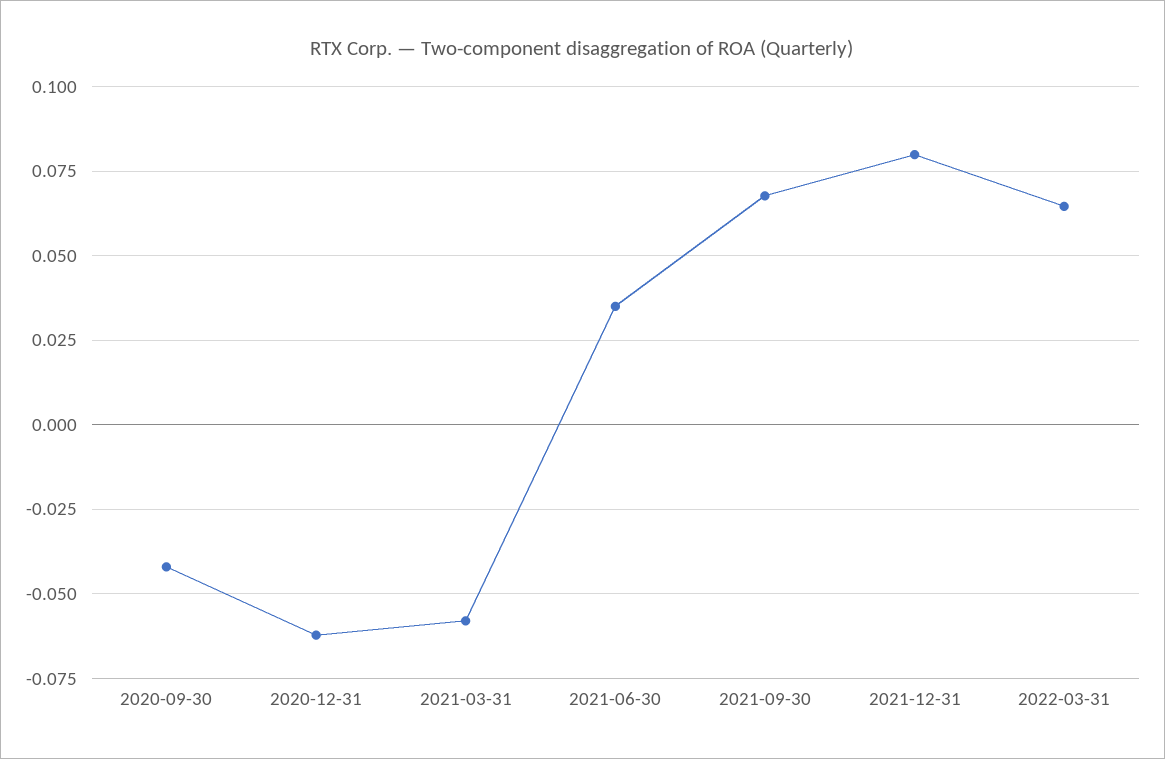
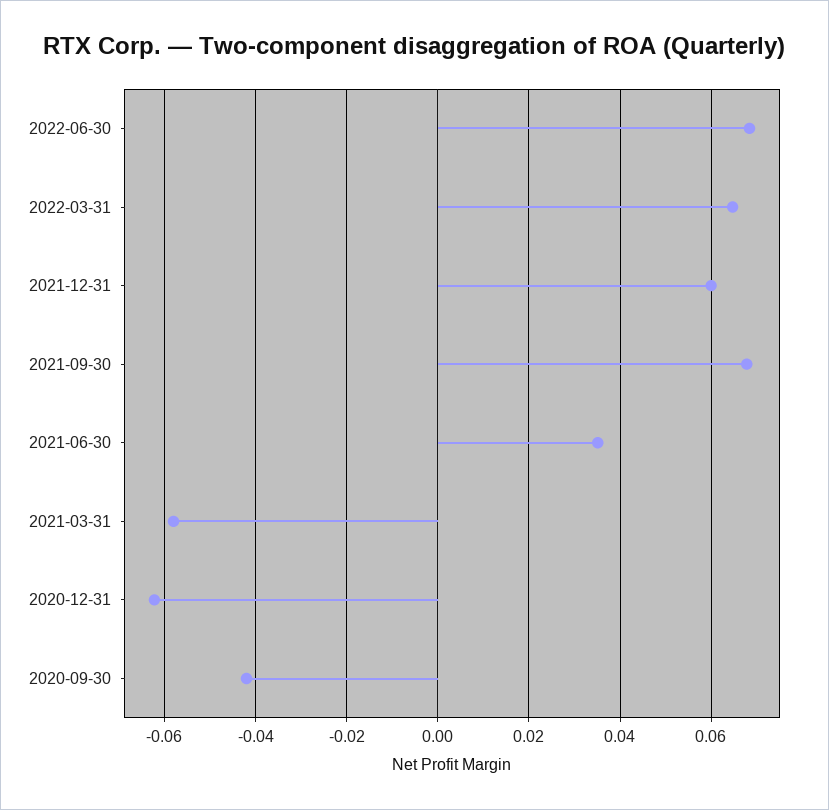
2021-12-31: 0.08 -> 0.06
2022-06-30: none -> 0.068

